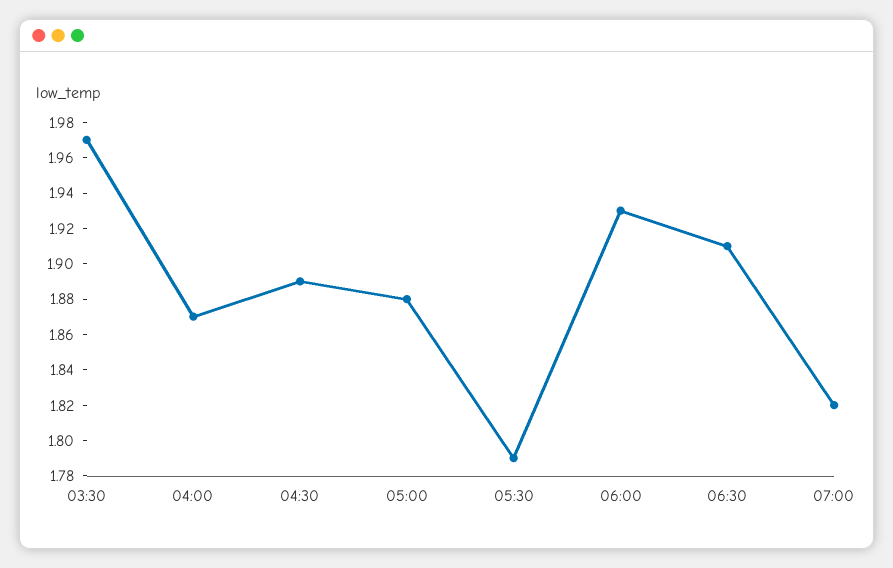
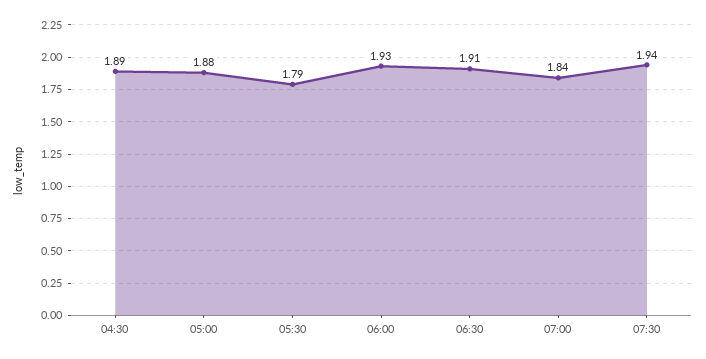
03:30: 1.97 -> none
04:00: 1.87 -> none
07:00: 1.82 -> 1.84
07:30: none -> 1.94

